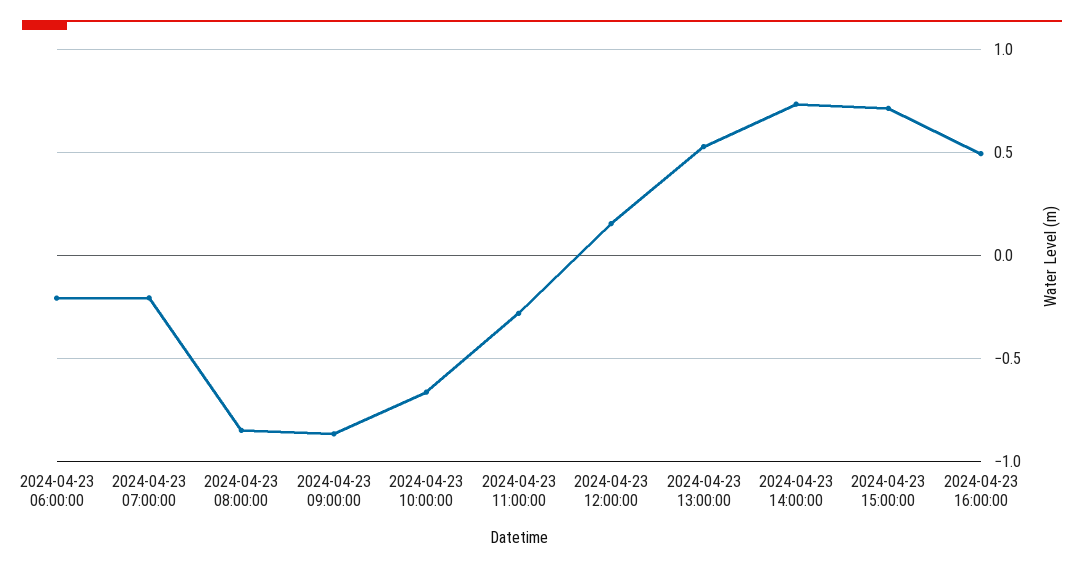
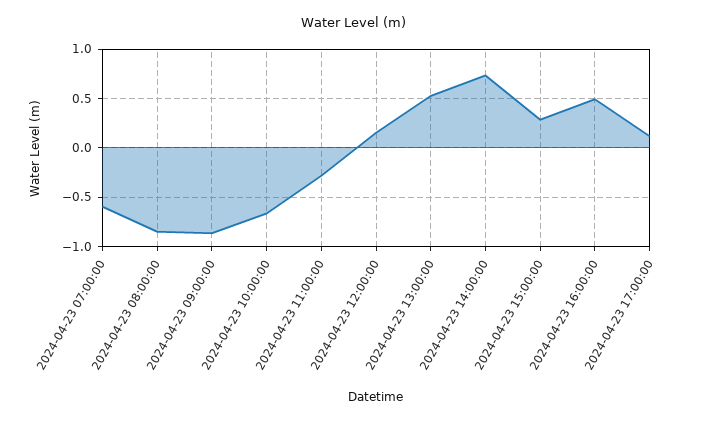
2024-04-23 06:00:00: -0.2 -> none
2024-04-23 07:00:00: -0.2 -> -0.6
2024-04-23 15:00:00: 0.7 -> 0.3
2024-04-23 17:00:00: none -> 0.1

